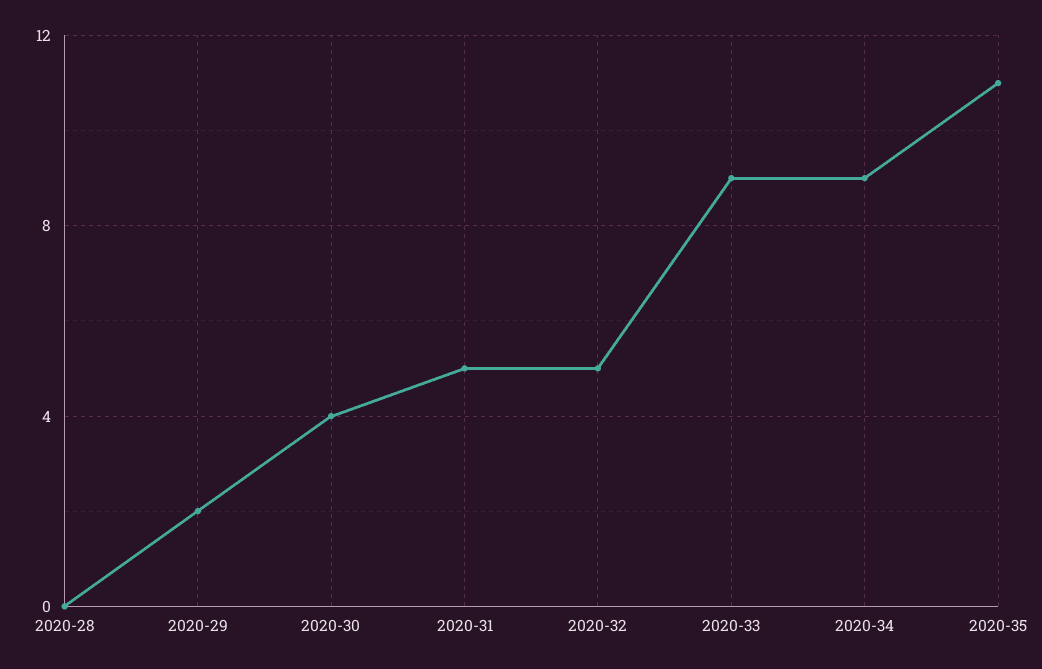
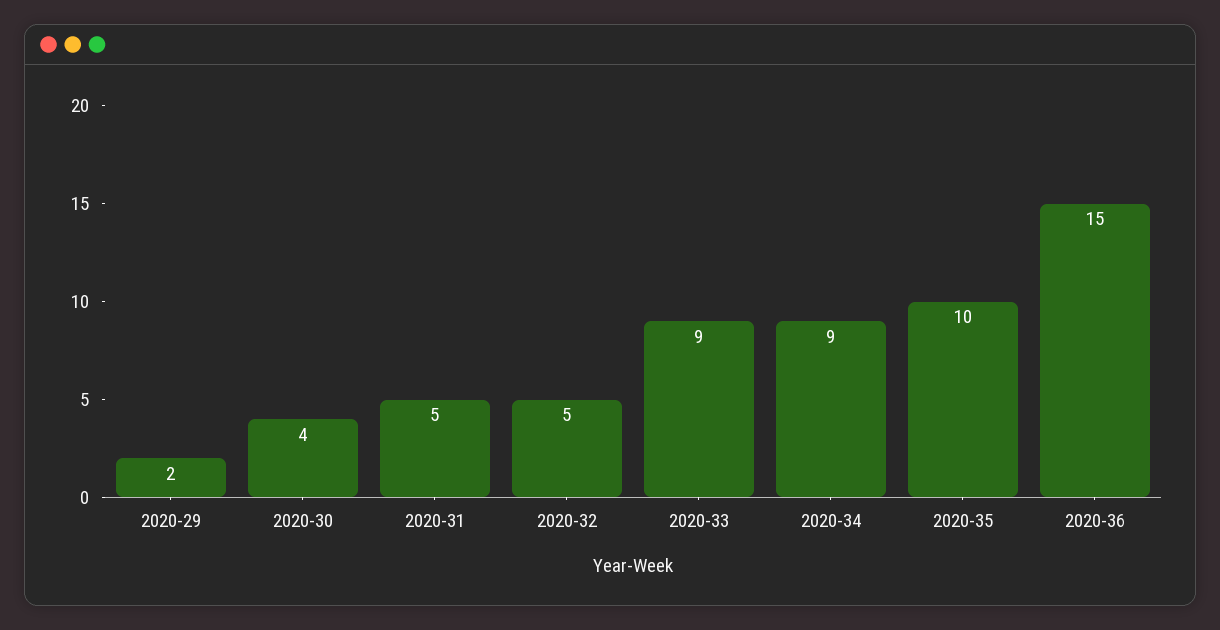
2020-28: 0 -> none
2020-35: 11 -> 10
2020-36: none -> 15

